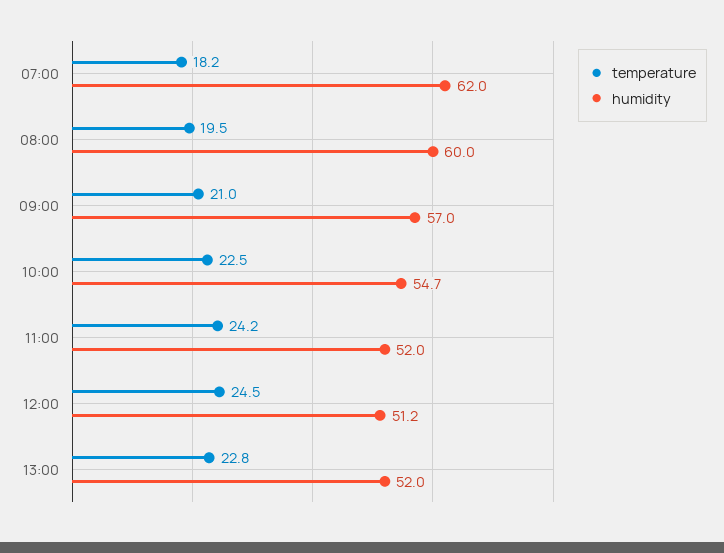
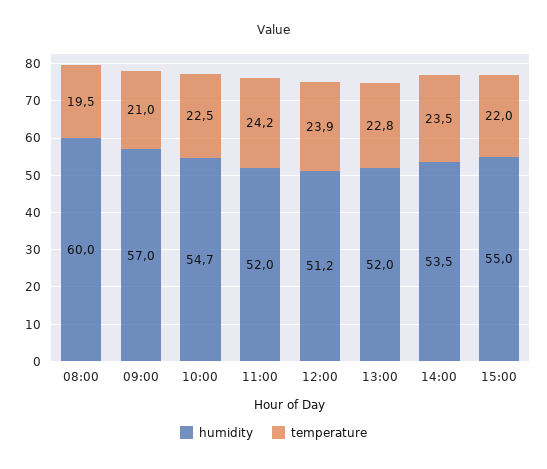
temperature, 07:00: 18.2 -> none
humidity, 07:00: 62 -> none
temperature, 12:00: 24.5 -> 23.9
humidity, 14:00: none -> 53.5
temperature, 14:00: none -> 23.5
humidity, 15:00: none -> 55
temperature, 15:00: none -> 22

